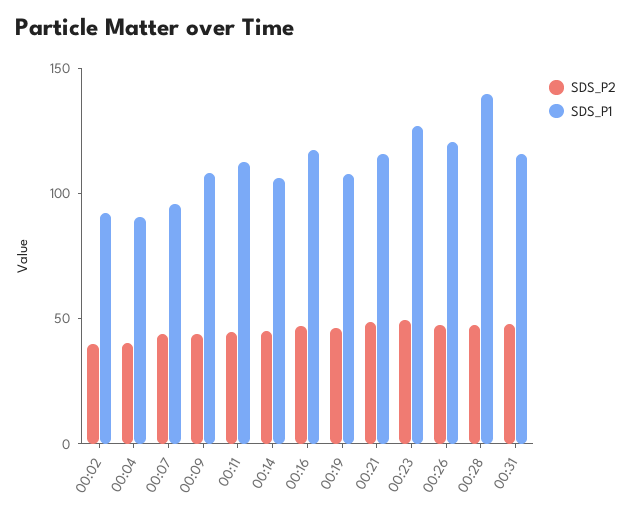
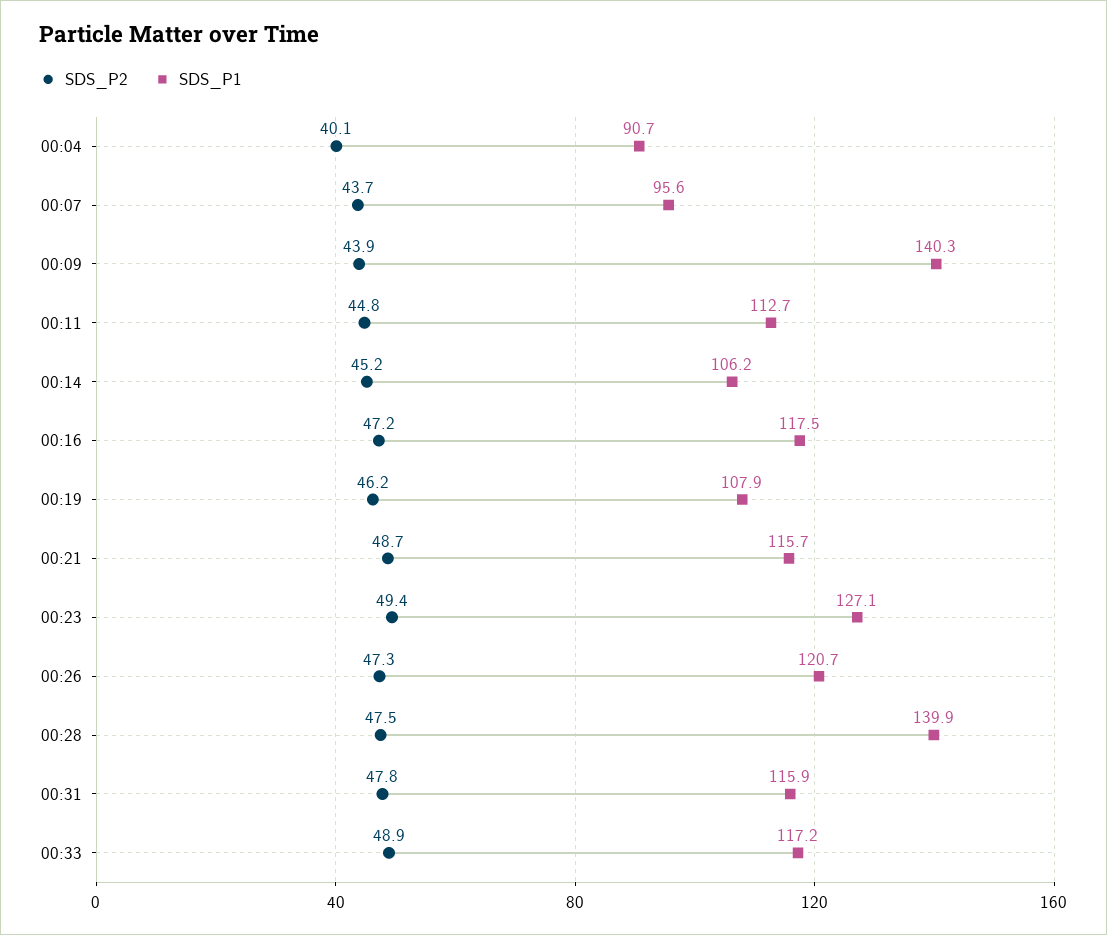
SDS_P2, 00:02: 40 -> none
SDS_P1, 00:02: 90 -> none
SDS_P1, 00:09: 110 -> 140.3
SDS_P2, 00:33: none -> 48.9
SDS_P1, 00:33: none -> 117.2

